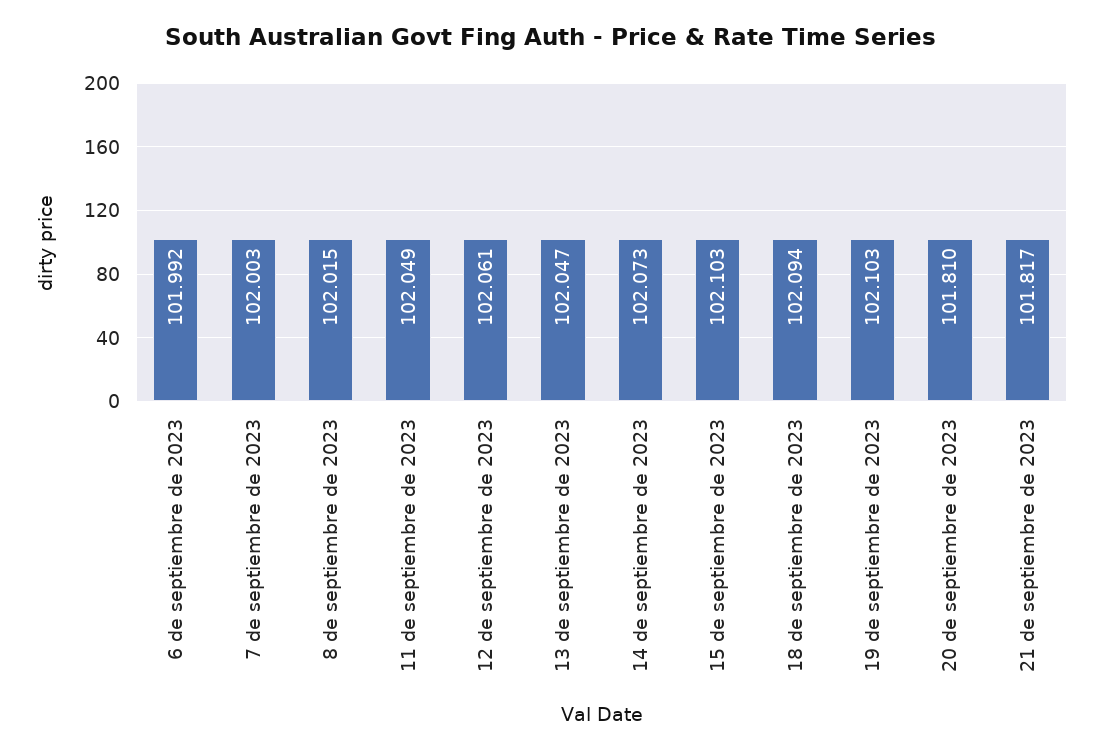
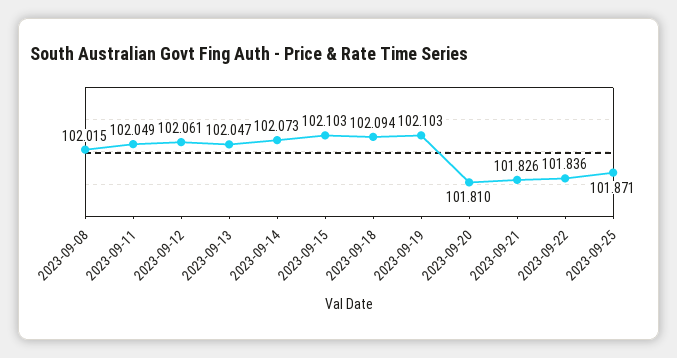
6 de septiembre de 2023: 101.992 -> none
7 de septiembre de 2023: 102.003 -> none
21 de septiembre de 2023: 101.817 -> 101.826
2023-09-22: none -> 101.836
2023-09-25: none -> 101.871

